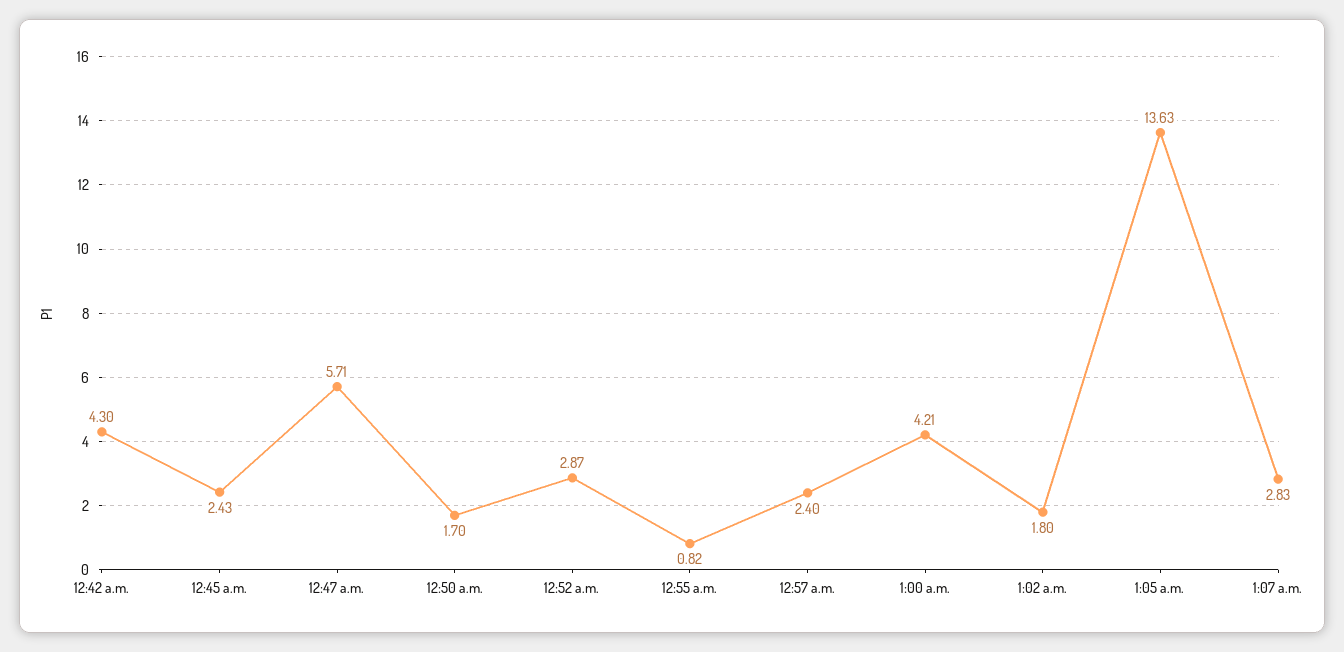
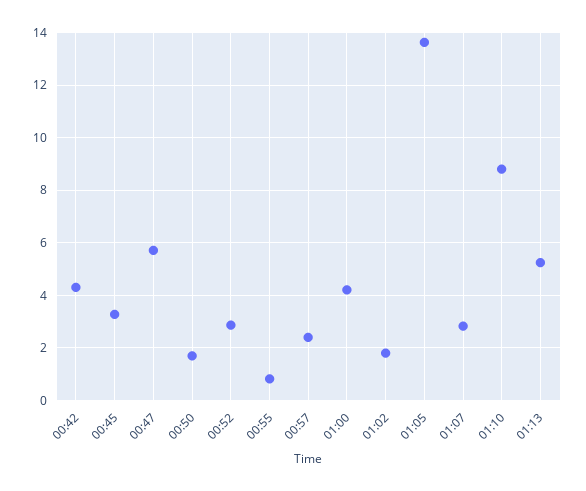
12:45 a.m.: 2.43 -> 3.25
01:10: none -> 8.75
01:13: none -> 5.25

